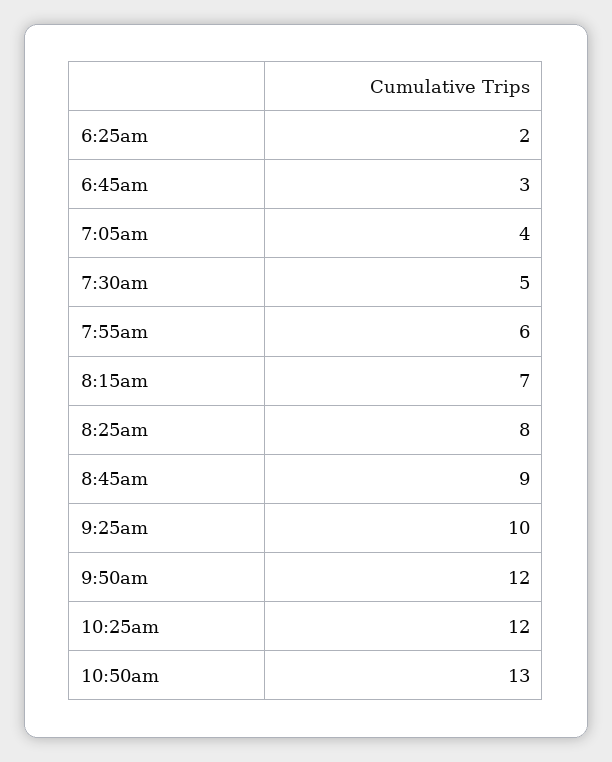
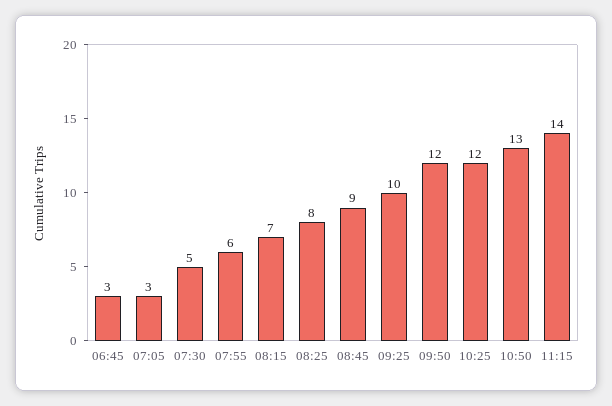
6:25am: 2 -> none
7:05am: 4 -> 3
11:15: none -> 14

